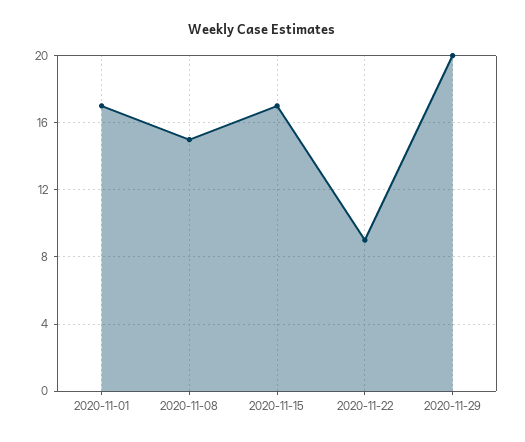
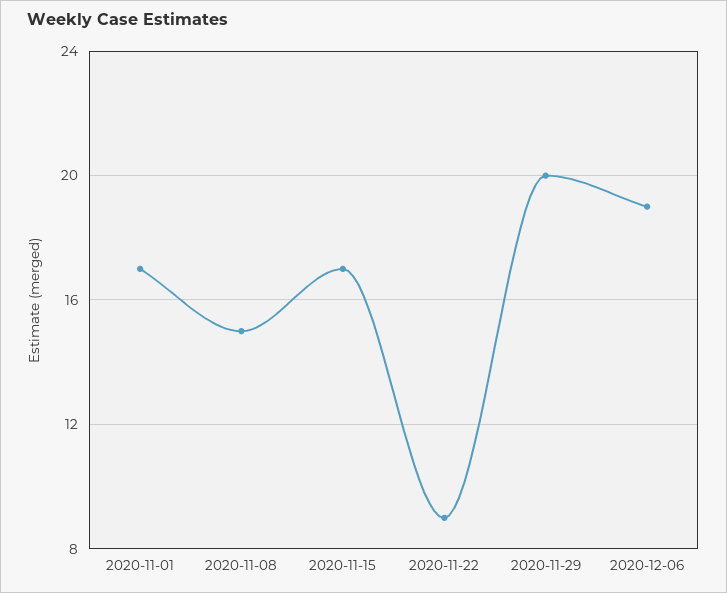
2020-12-06: none -> 19

